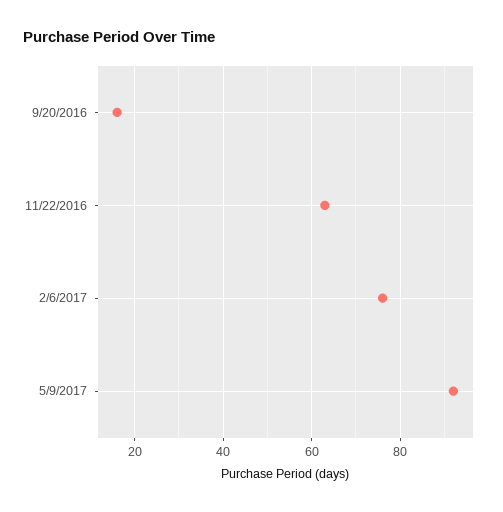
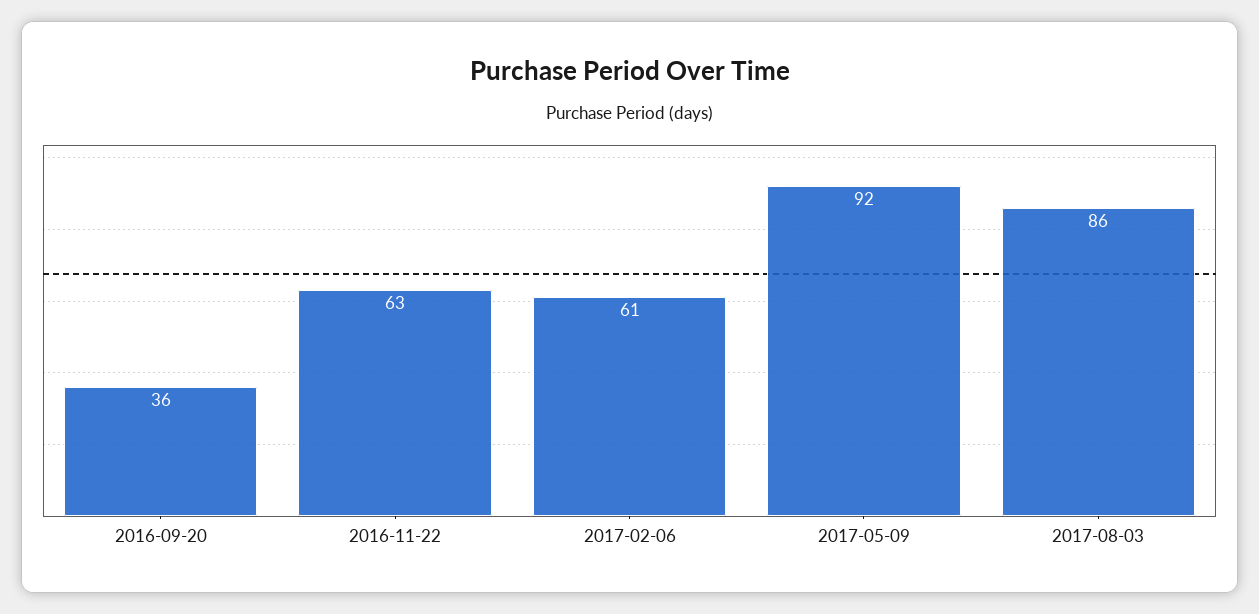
9/20/2016: 15 -> 36
2/6/2017: 75 -> 61
2017-08-03: none -> 86

